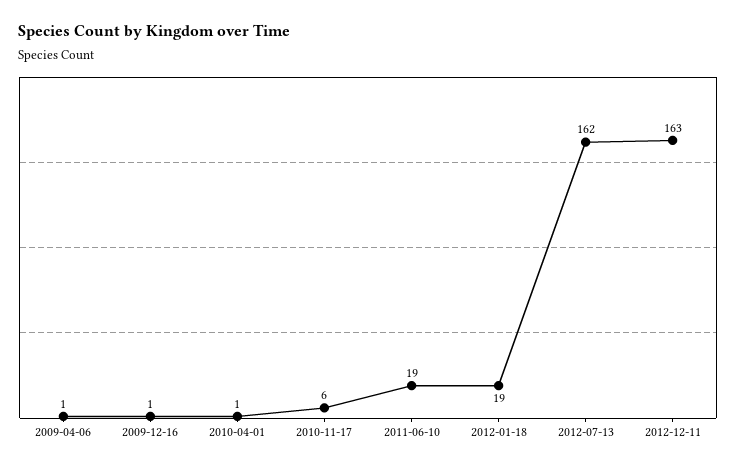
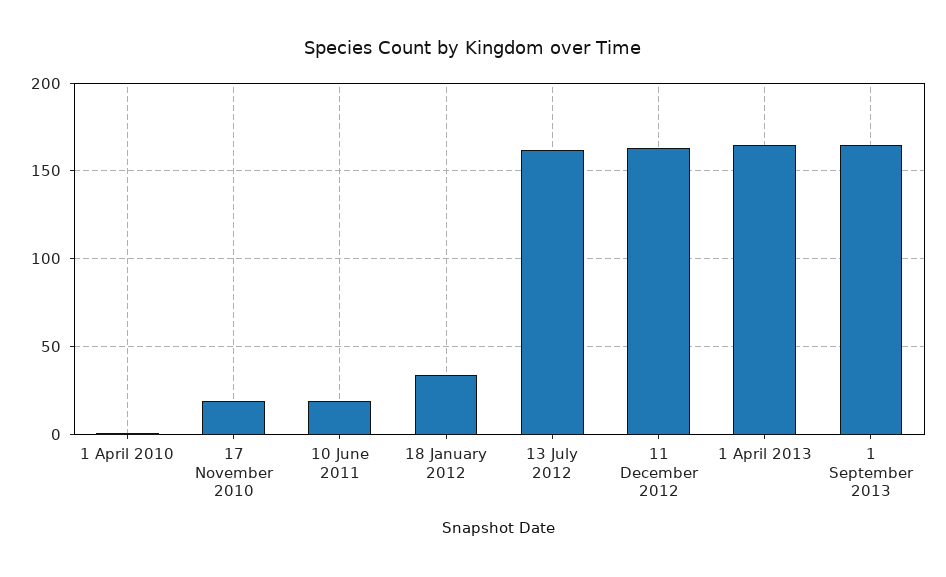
2009-04-06: 1 -> none
2009-12-16: 1 -> none
2010-11-17: 6 -> 20
2012-01-18: 19 -> 35
1 April 2013: none -> 165
1 September 2013: none -> 165

